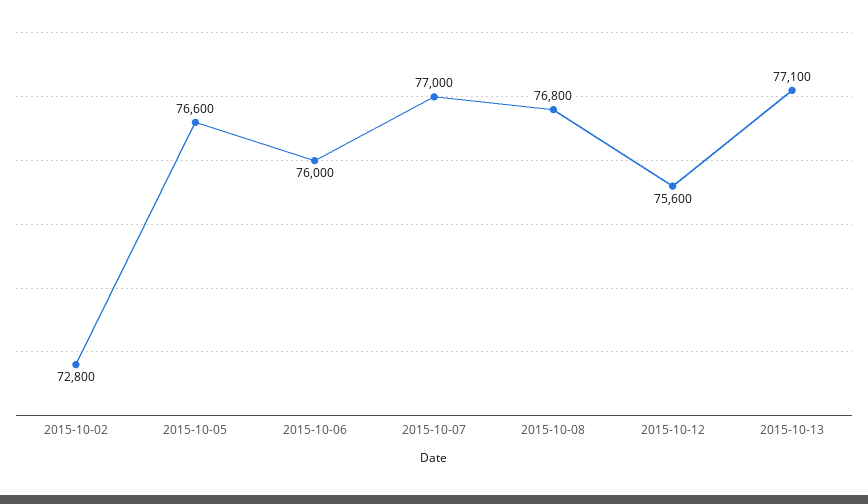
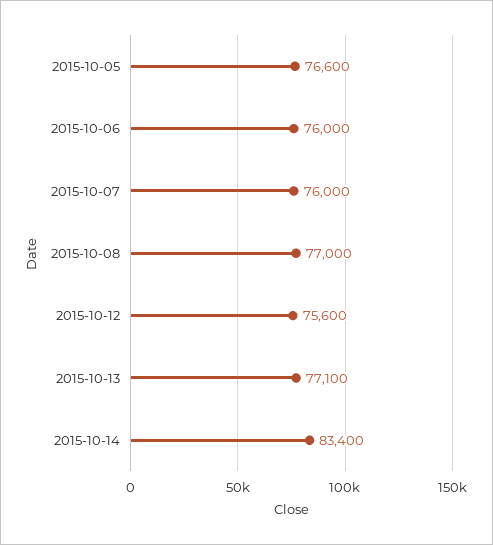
2015-10-02: 72800 -> none
2015-10-07: 77000 -> 76000
2015-10-08: 76800 -> 77000
2015-10-14: none -> 83400

